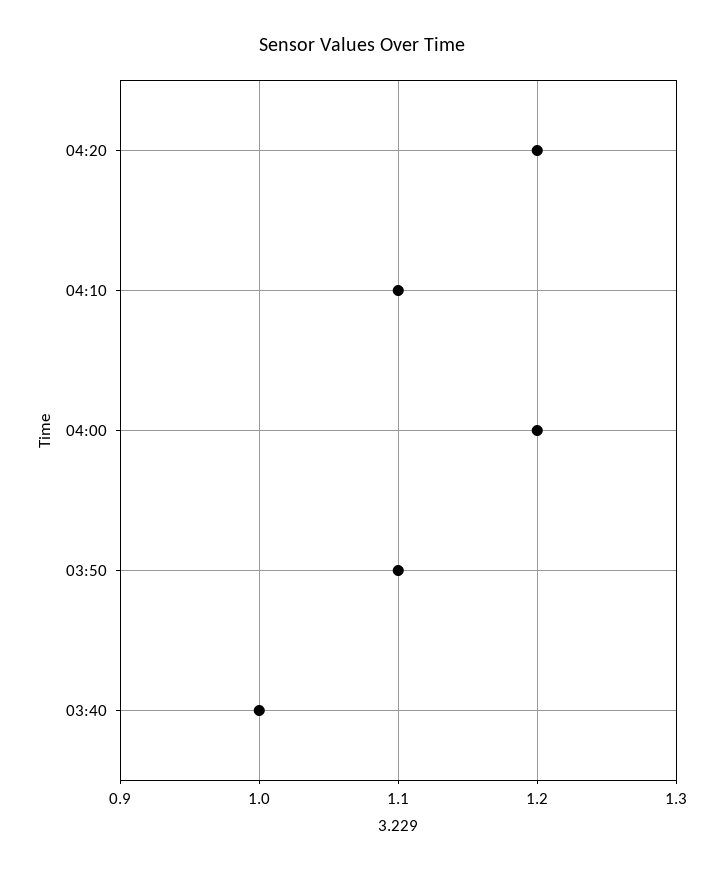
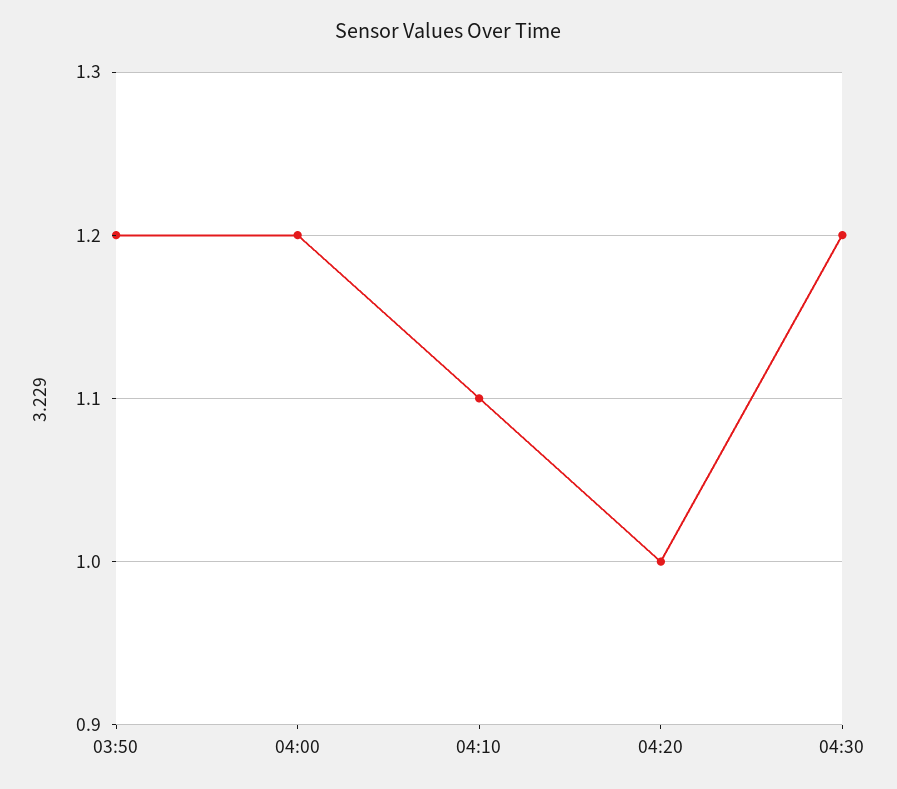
04:20: 1.2 -> 1
03:50: 1.1 -> 1.2
03:40: 1 -> none
04:30: none -> 1.2

